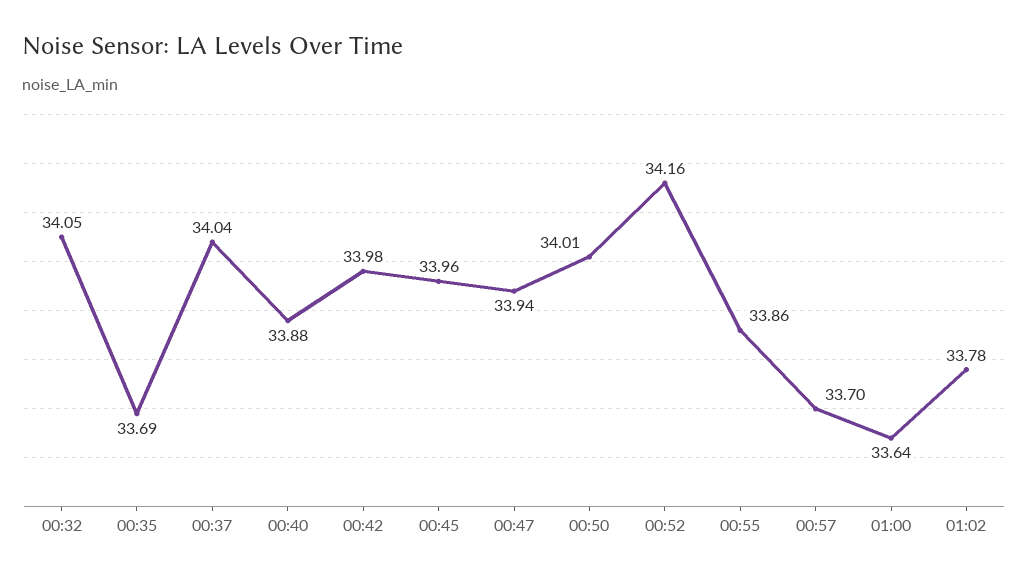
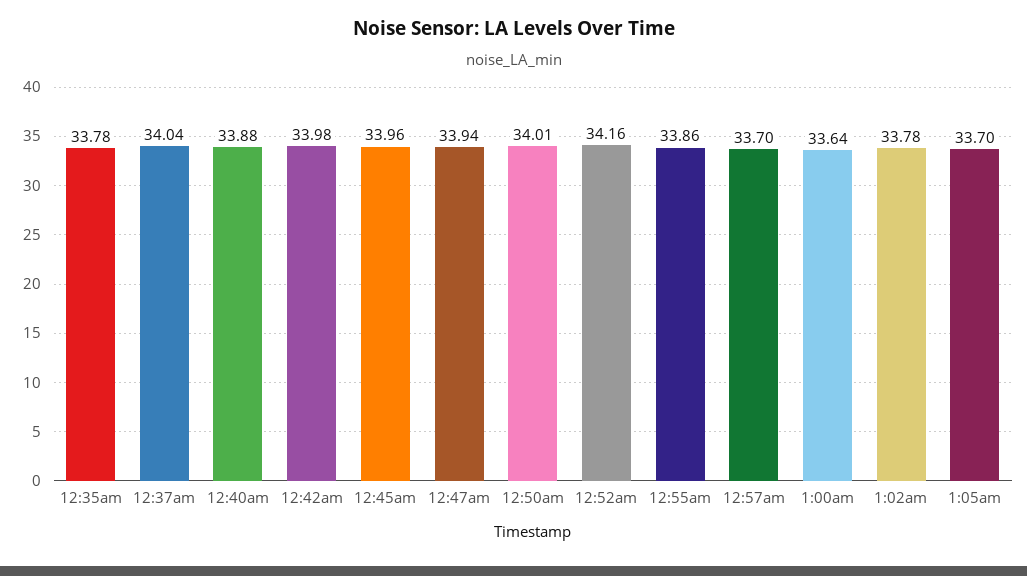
00:32: 34.05 -> none
00:35: 33.69 -> 33.78
1:05am: none -> 33.7

